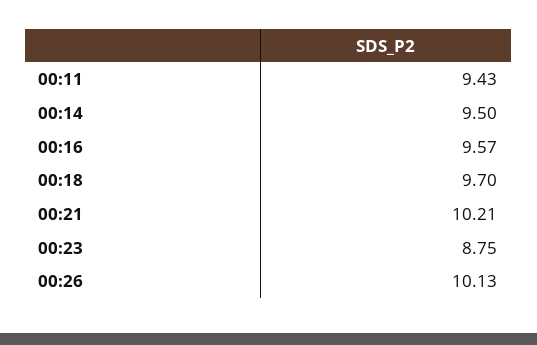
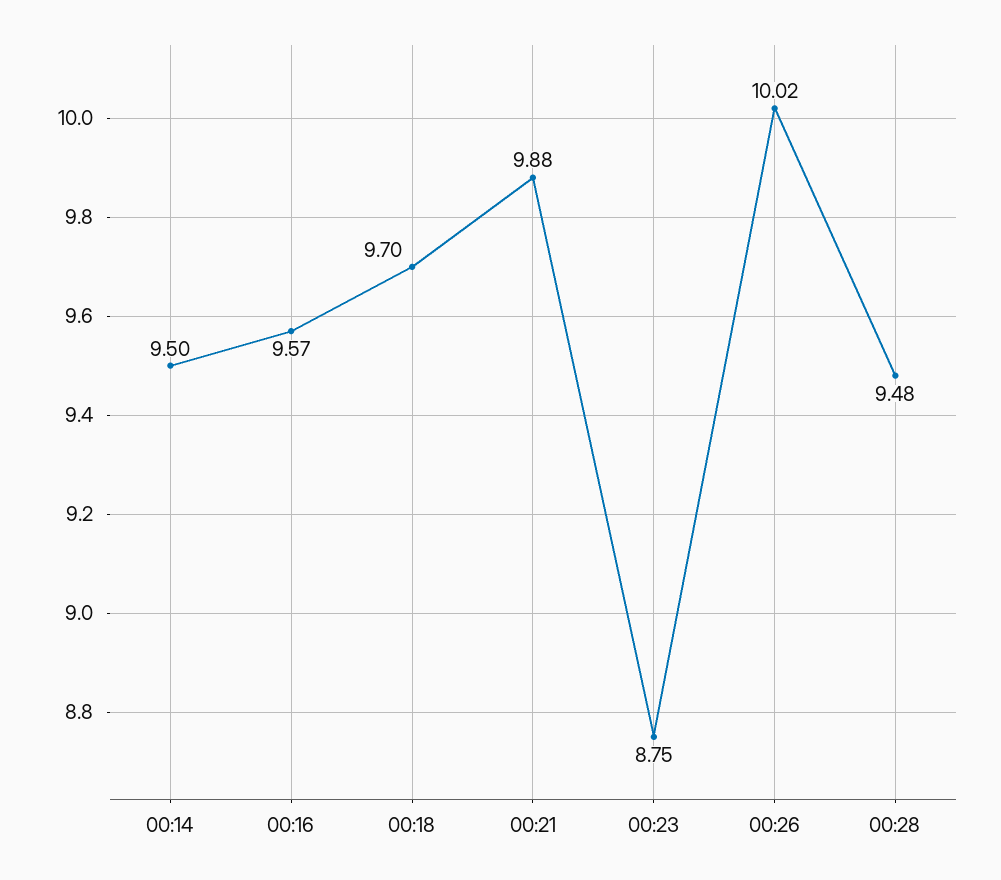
00:11: 9.43 -> none
00:21: 10.21 -> 9.88
00:26: 10.13 -> 10.02
00:28: none -> 9.48

